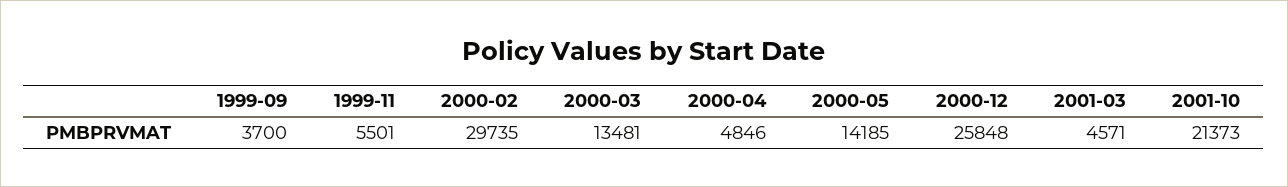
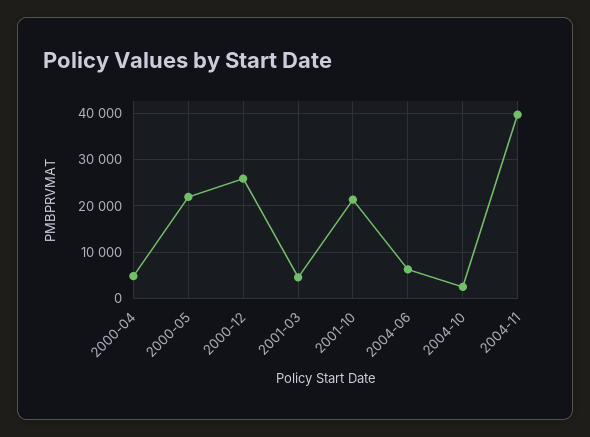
1999-09: 3700 -> none
1999-11: 5501 -> none
2000-02: 29735 -> none
2000-03: 13481 -> none
2000-05: 14185 -> 22000
2004-06: none -> 6000
2004-10: none -> 2000
2004-11: none -> 40000

